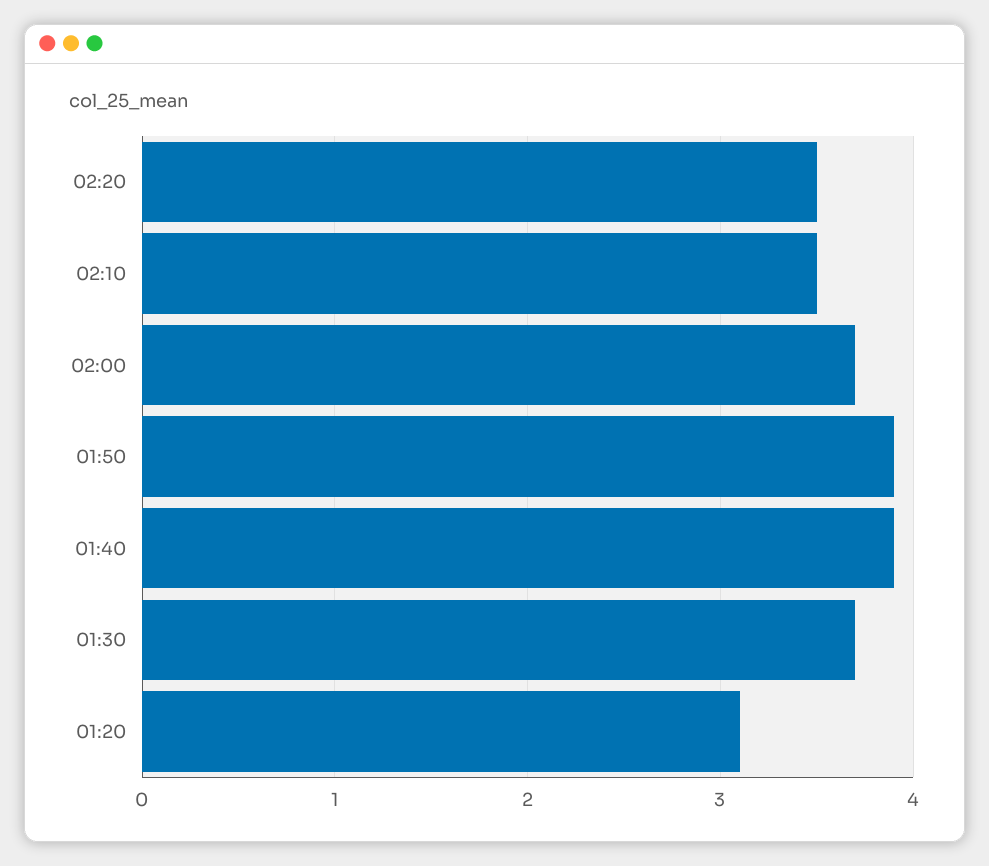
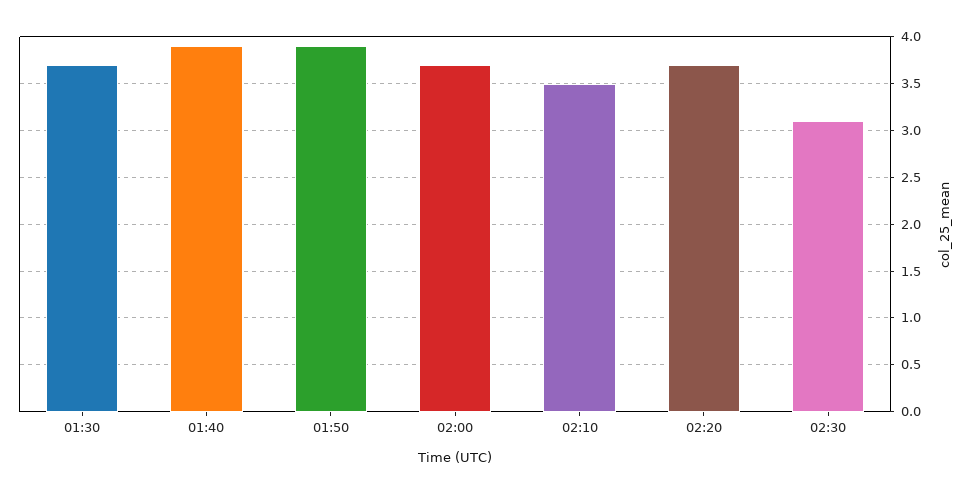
02:20: 3.5 -> 3.7
01:20: 3.1 -> none
02:30: none -> 3.1

